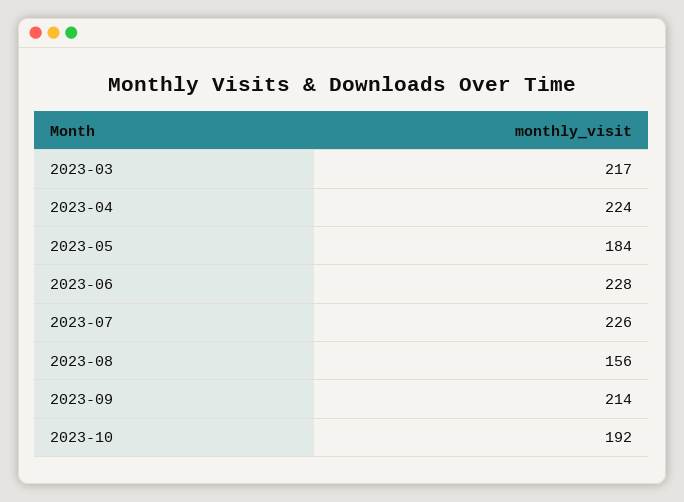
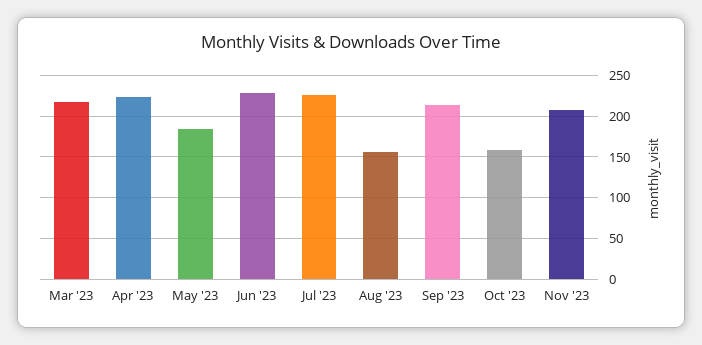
2023-10: 192 -> 160
Nov '23: none -> 210

